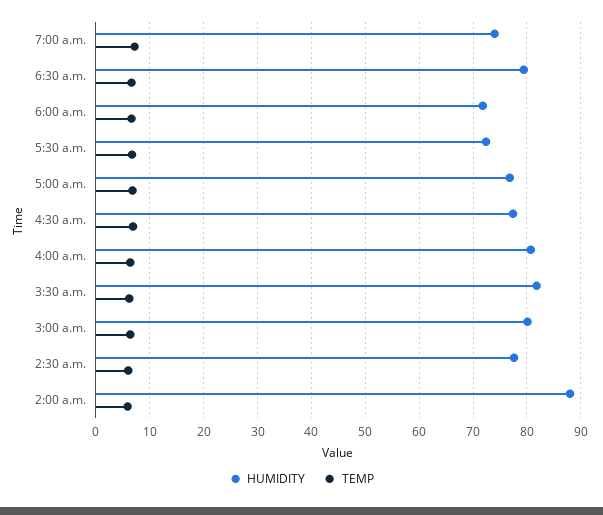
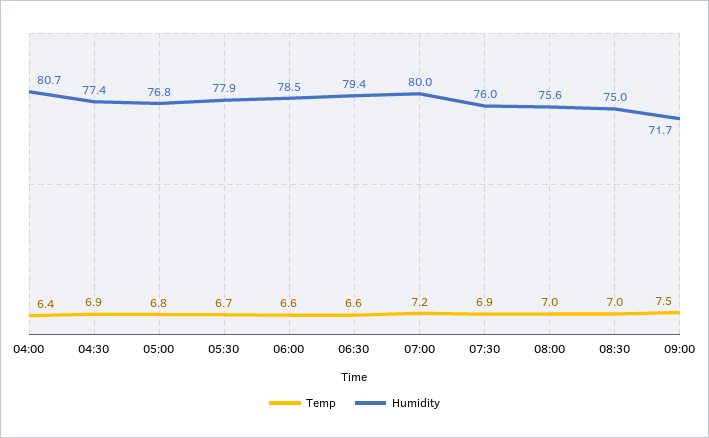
HUMIDITY, 7:00 a.m.: 74 -> 80
HUMIDITY, 6:00 a.m.: 72 -> 78.5
HUMIDITY, 5:30 a.m.: 72 -> 77.9
HUMIDITY, 3:30 a.m.: 82 -> none
TEMP, 3:30 a.m.: 6 -> none
HUMIDITY, 3:00 a.m.: 80 -> none
TEMP, 3:00 a.m.: 6 -> none
HUMIDITY, 2:30 a.m.: 78 -> none
TEMP, 2:30 a.m.: 6 -> none
HUMIDITY, 2:00 a.m.: 88 -> none
TEMP, 2:00 a.m.: 6 -> none
TEMP, 07:30: none -> 6.9
HUMIDITY, 07:30: none -> 76
TEMP, 08:00: none -> 7
HUMIDITY, 08:00: none -> 75.6
TEMP, 08:30: none -> 7
HUMIDITY, 08:30: none -> 75
TEMP, 09:00: none -> 7.5
HUMIDITY, 09:00: none -> 71.7

